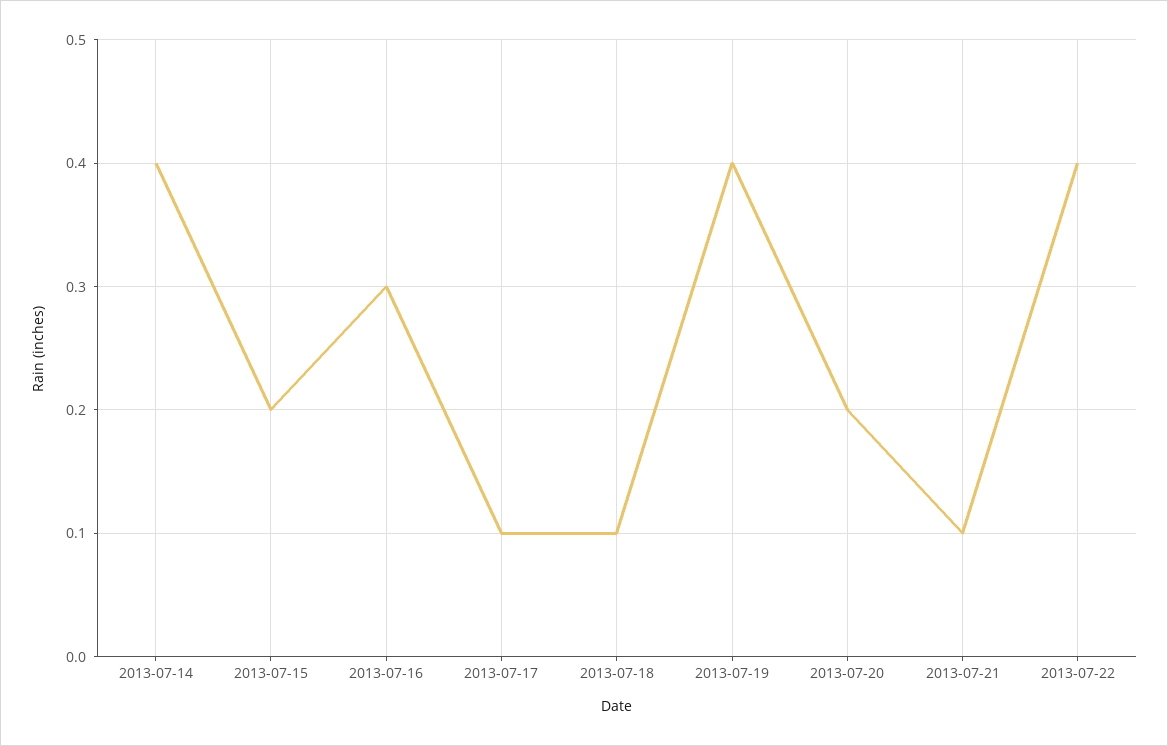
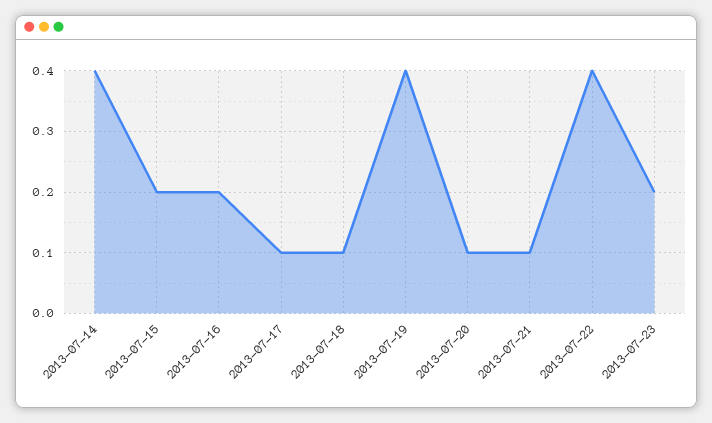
2013-07-16: 0.3 -> 0.2
2013-07-20: 0.2 -> 0.1
2013-07-23: none -> 0.2

